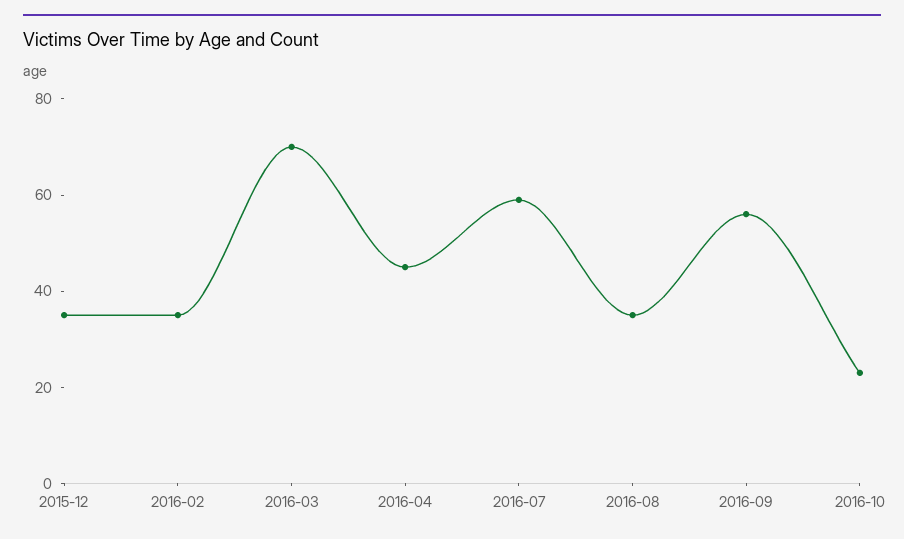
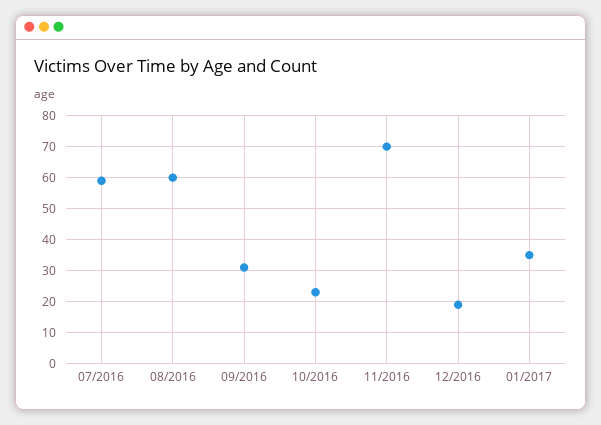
2015-12: 35 -> none
2016-02: 35 -> none
2016-03: 70 -> none
2016-04: 45 -> none
2016-08: 35 -> 60
2016-09: 55 -> 30
11/2016: none -> 70
12/2016: none -> 20
01/2017: none -> 35

